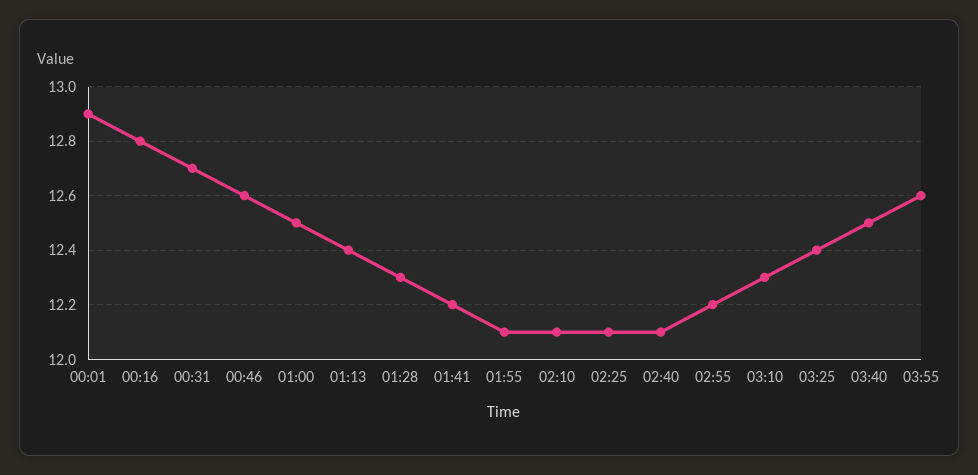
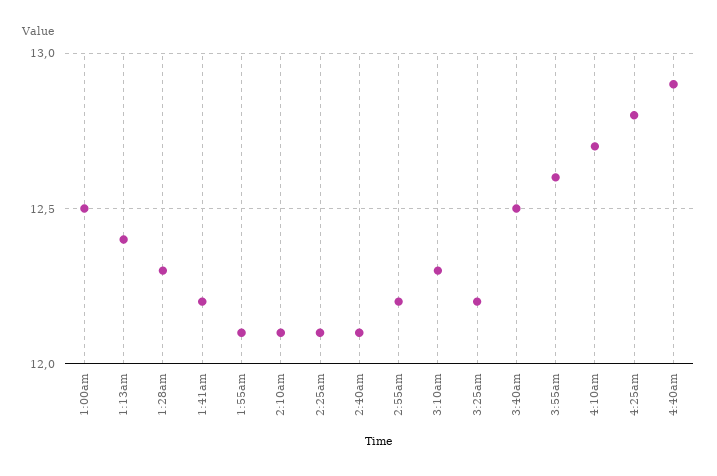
00:01: 12.9 -> none
00:16: 12.8 -> none
00:31: 12.7 -> none
00:46: 12.6 -> none
03:25: 12.4 -> 12.2
4:10am: none -> 12.7
4:25am: none -> 12.8
4:40am: none -> 12.9

